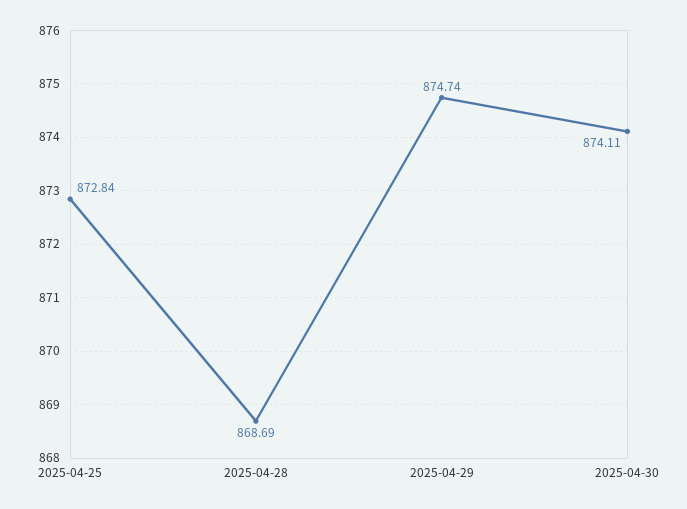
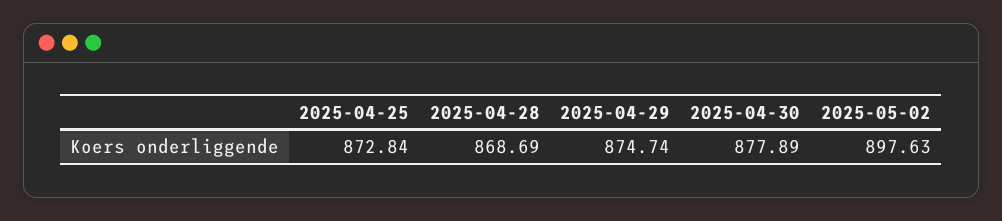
2025-04-30: 874.11 -> 877.89
2025-05-02: none -> 897.63

